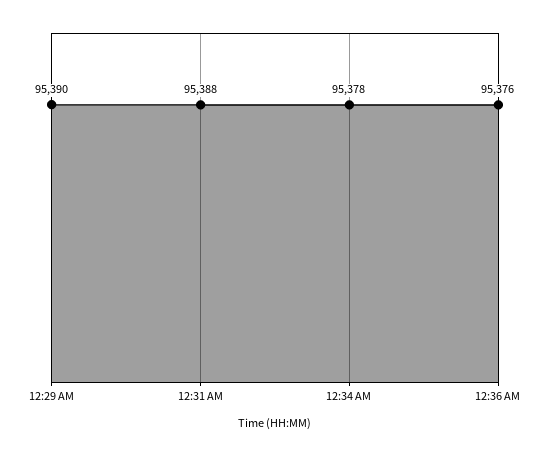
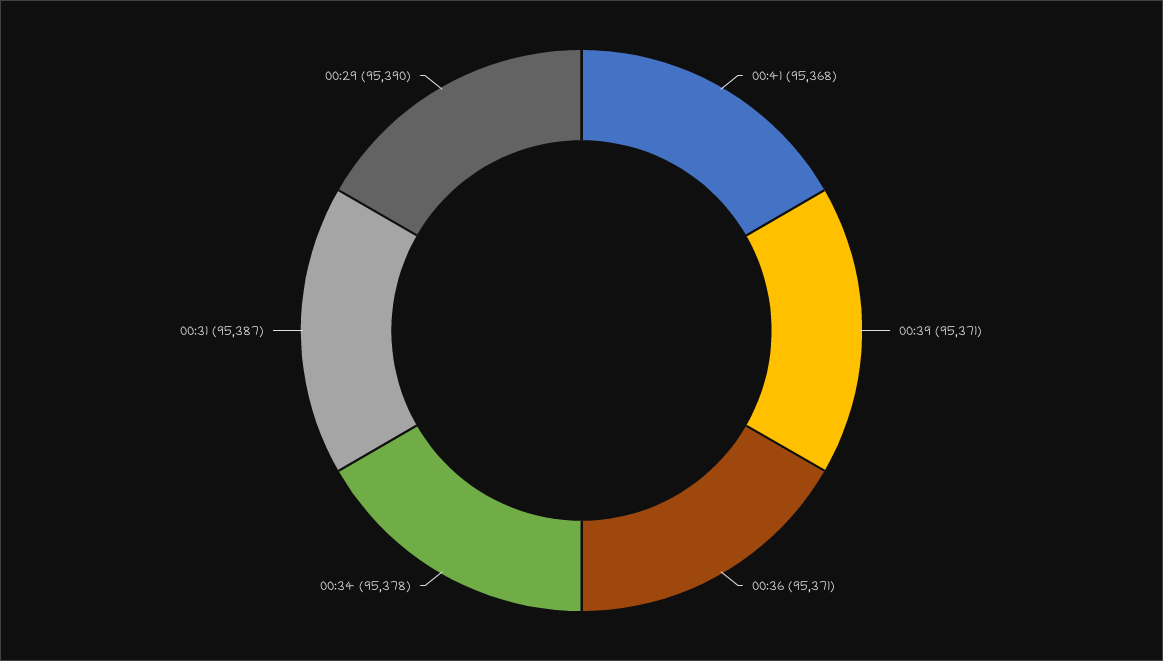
12:31 AM: 95388 -> 95387
12:36 AM: 95376 -> 95371
00:41: none -> 95368
00:39: none -> 95371

